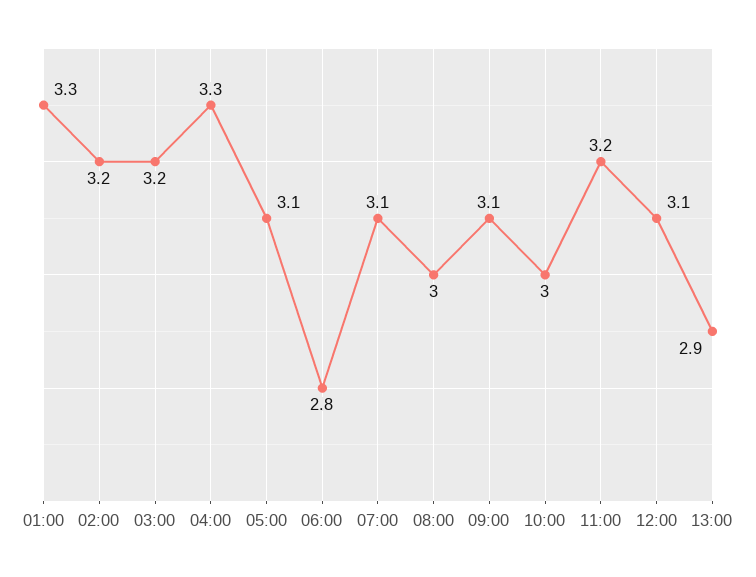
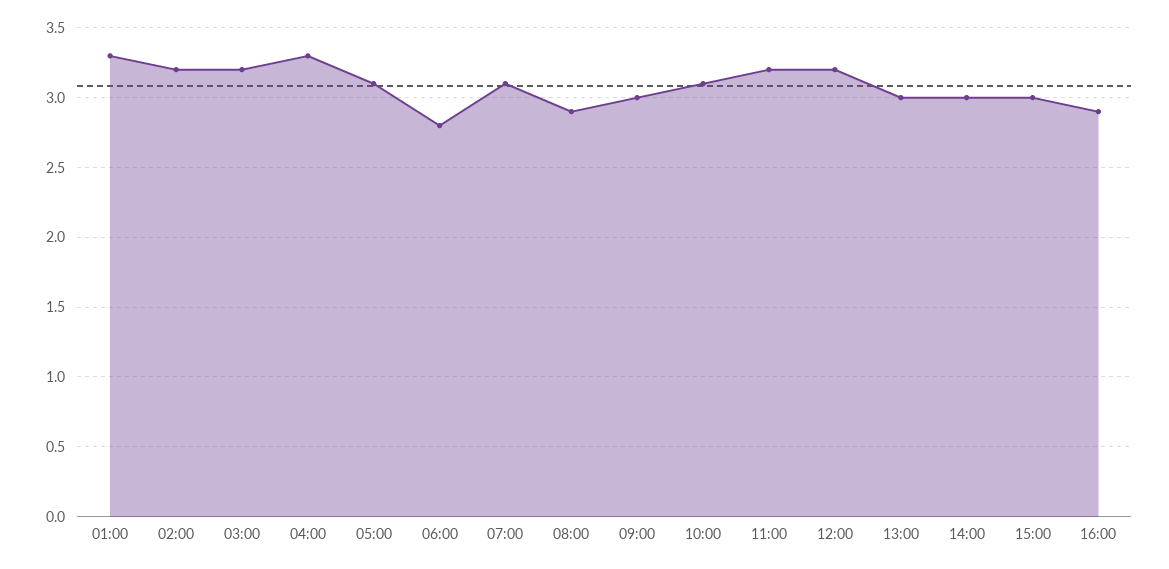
08:00: 3 -> 2.9
09:00: 3.1 -> 3
10:00: 3 -> 3.1
12:00: 3.1 -> 3.2
13:00: 2.9 -> 3
14:00: none -> 3
15:00: none -> 3
16:00: none -> 2.9

